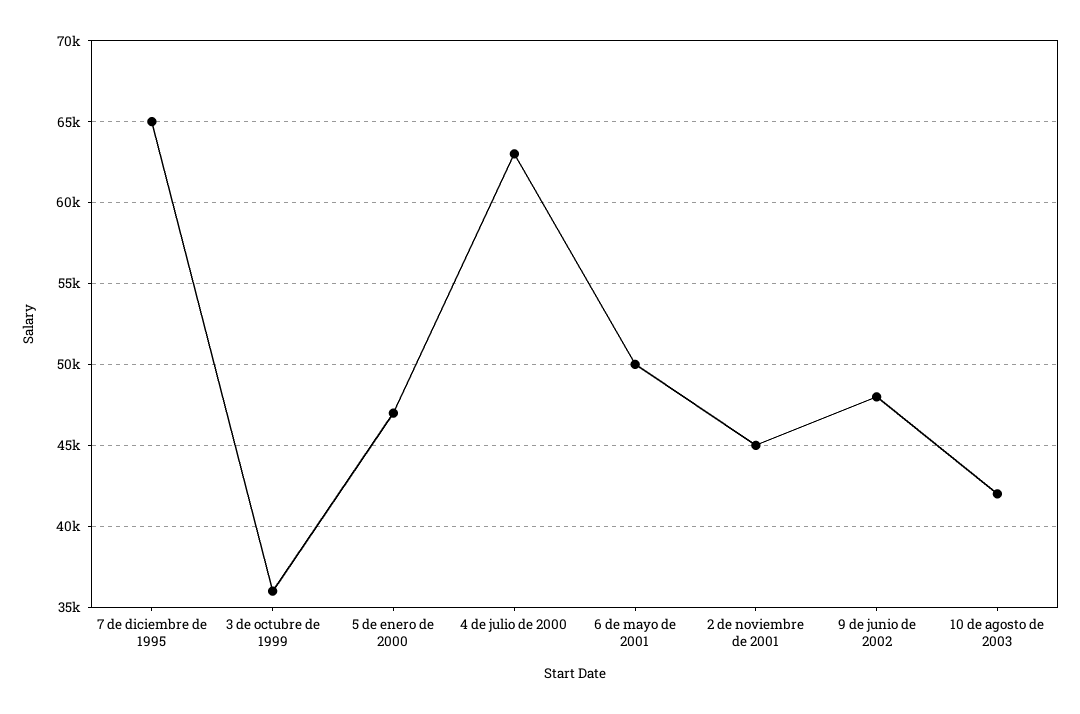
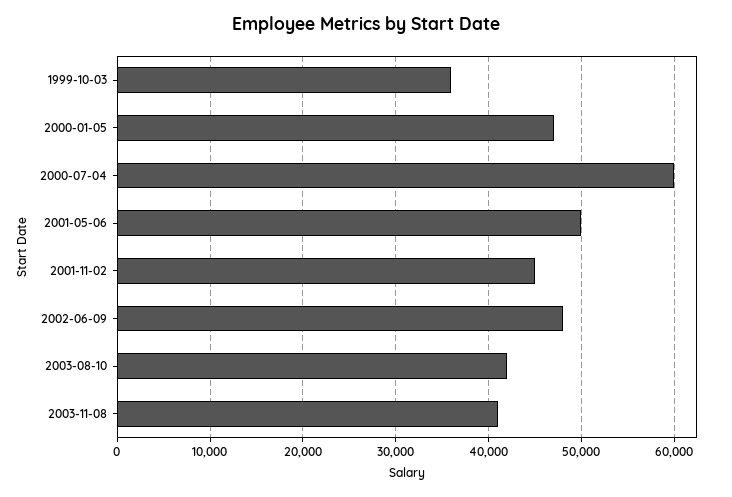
7 de diciembre de 1995: 65000 -> none
4 de julio de 2000: 63000 -> 60000
2003-11-08: none -> 41000

